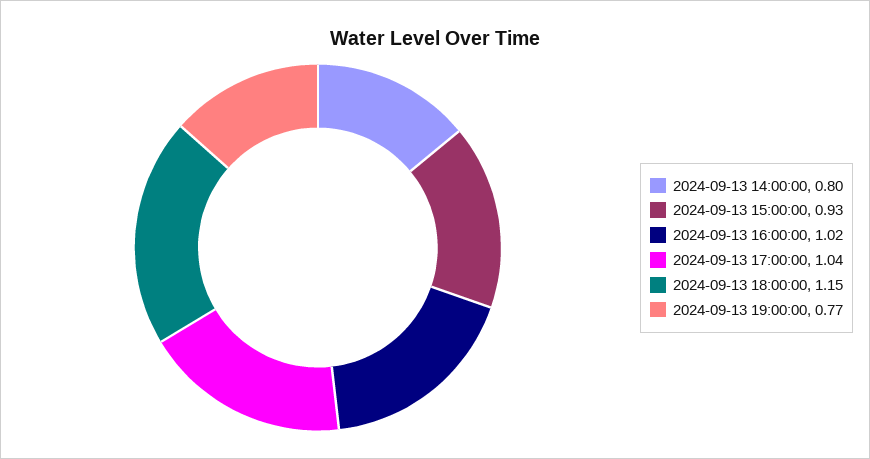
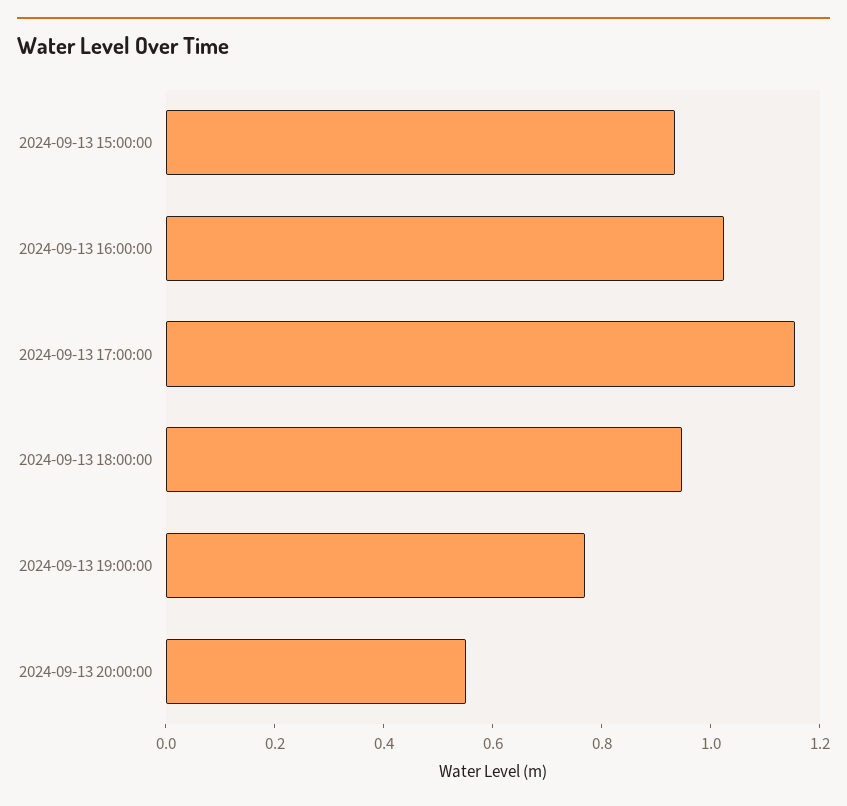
2024-09-13 14:00:00: 0.8 -> none
2024-09-13 17:00:00: 1.04 -> 1.15
2024-09-13 18:00:00: 1.15 -> 0.95
2024-09-13 20:00:00: none -> 0.55

